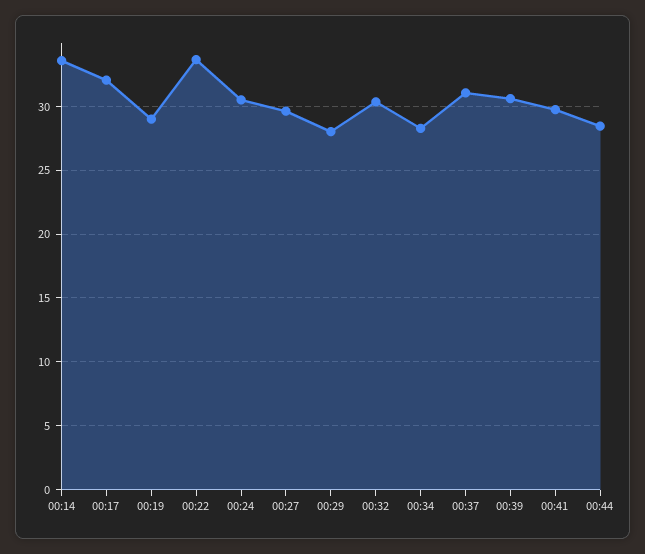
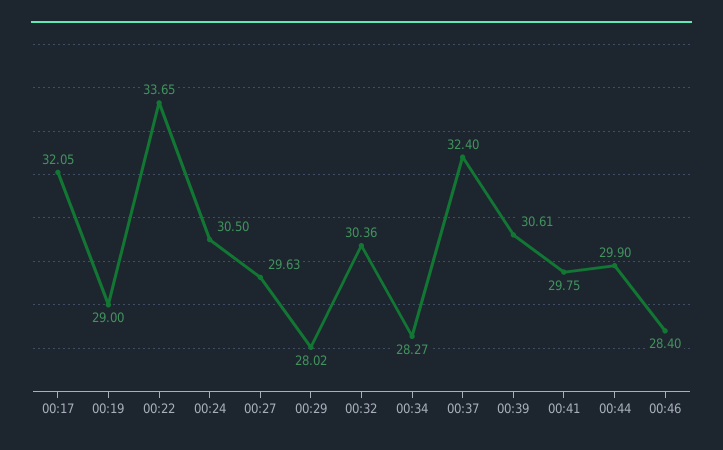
00:14: 33.5 -> none
00:37: 31 -> 32.4
00:44: 28.5 -> 29.9
00:46: none -> 28.4

